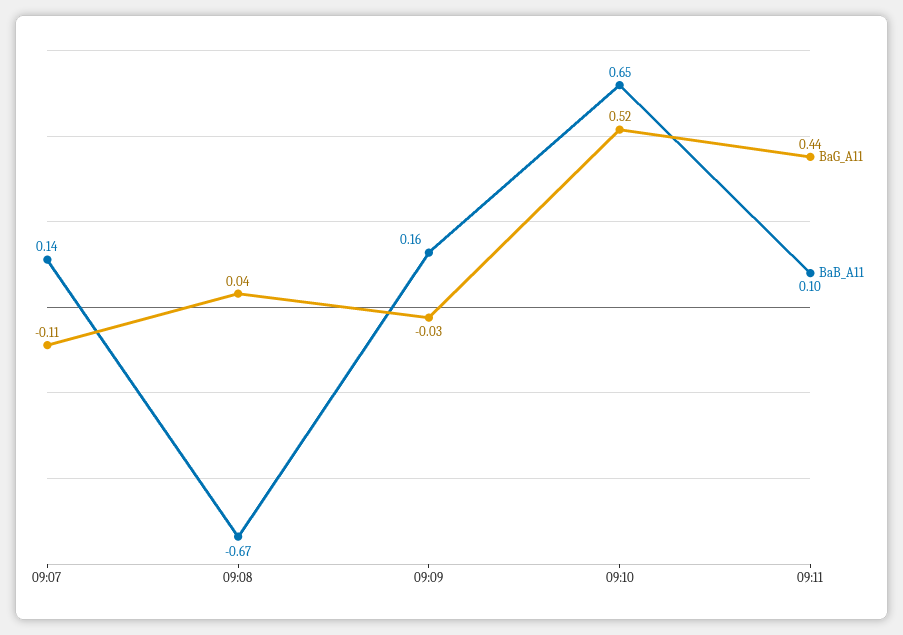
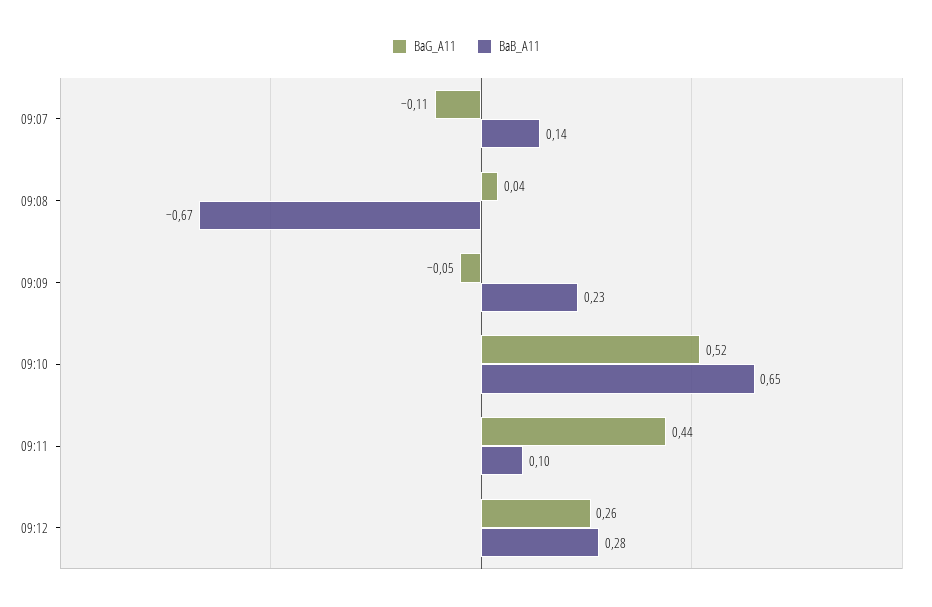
BaG_A11, 09:09: -0.03 -> -0.05
BaB_A11, 09:09: 0.16 -> 0.23
BaG_A11, 09:12: none -> 0.26
BaB_A11, 09:12: none -> 0.28

